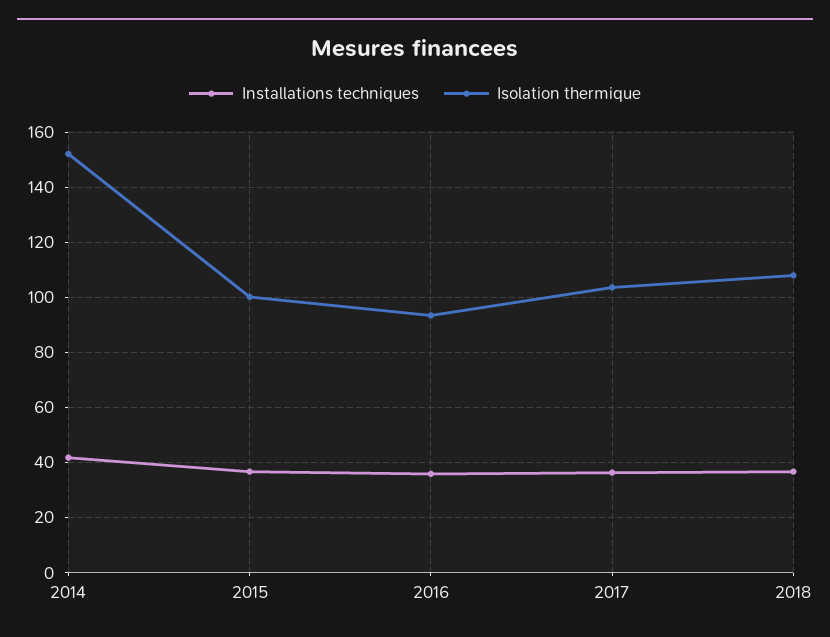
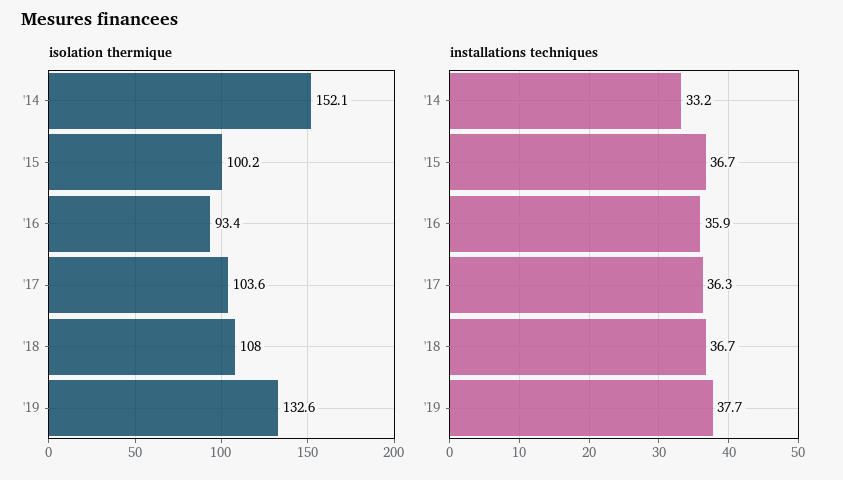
Installations techniques, 2014: 42.5 -> 33.2
Isolation thermique, '19: none -> 132.6
Installations techniques, '19: none -> 37.7

